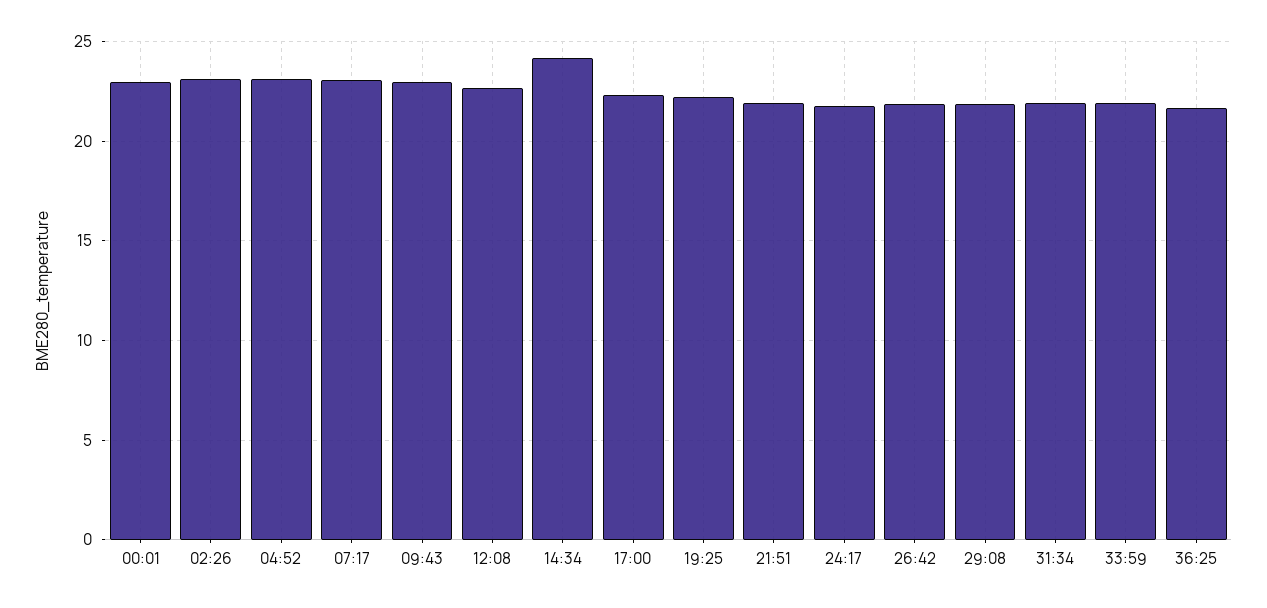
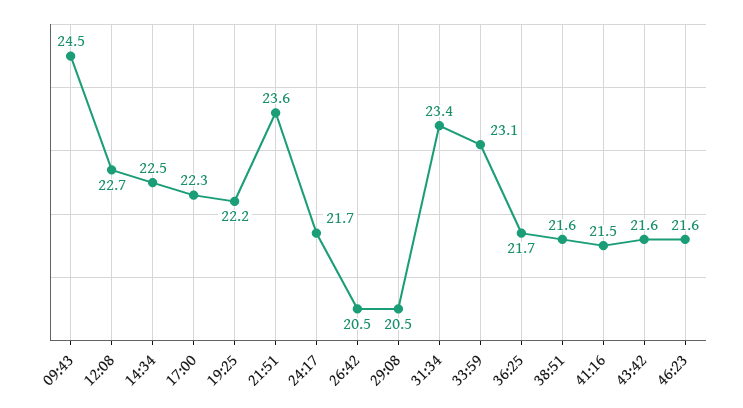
00:01: 23 -> none
02:26: 23 -> none
04:52: 23 -> none
07:17: 23 -> none
09:43: 23 -> 24.5
14:34: 24 -> 22.5
21:51: 22 -> 23.6
26:42: 22 -> 20.5
29:08: 22 -> 20.5
31:34: 22 -> 23.4
33:59: 22 -> 23.1
38:51: none -> 21.6
41:16: none -> 21.5
43:42: none -> 21.6
46:23: none -> 21.6

